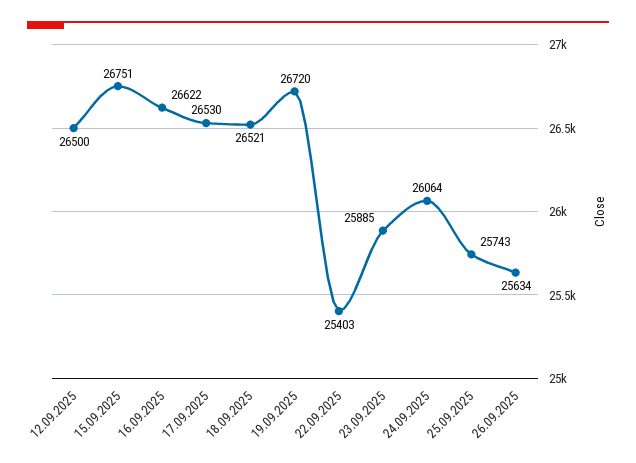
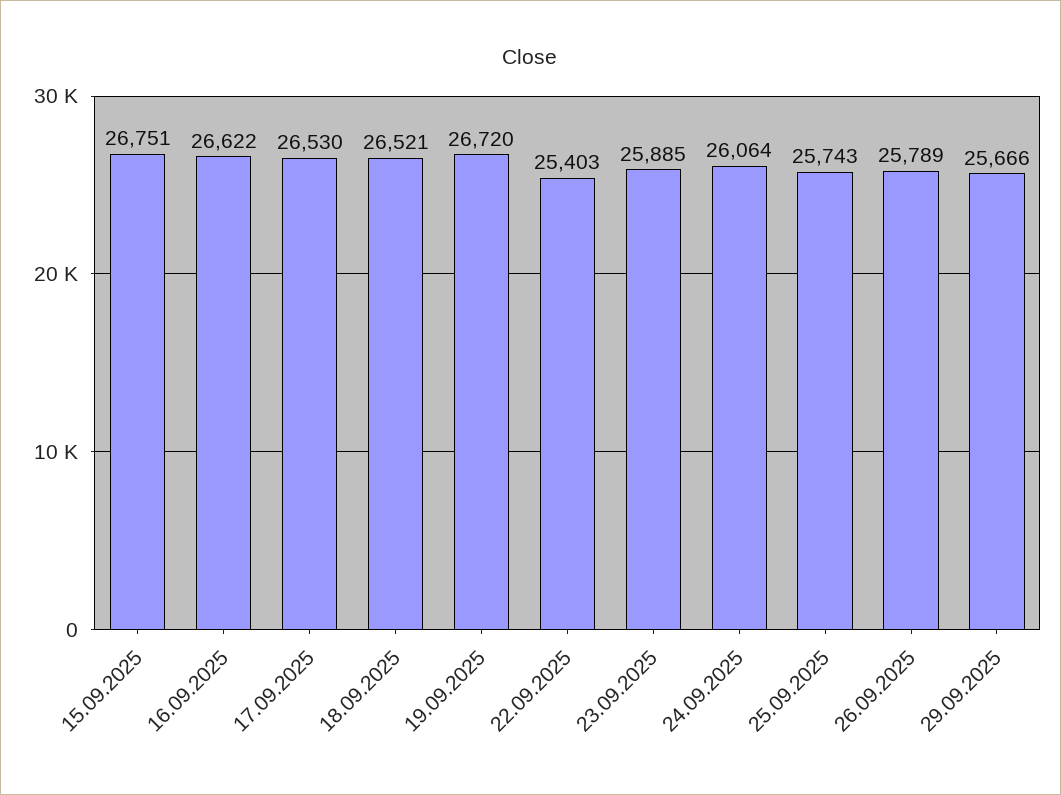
12.09.2025: 26500 -> none
26.09.2025: 25634 -> 25789
29.09.2025: none -> 25666

